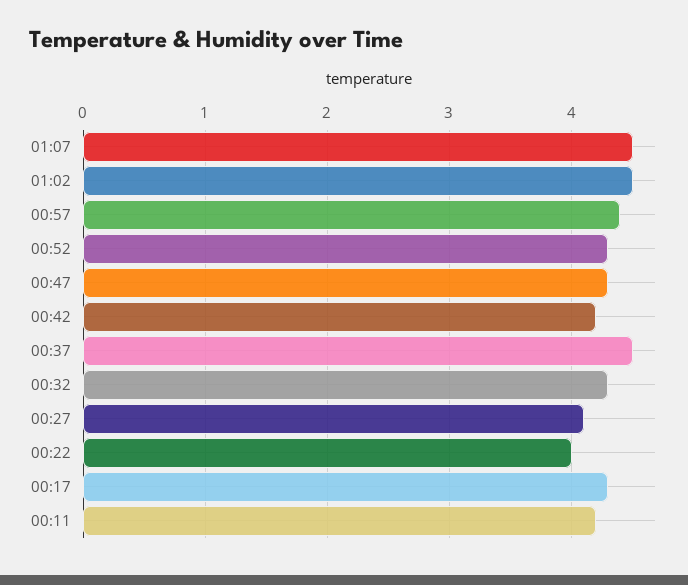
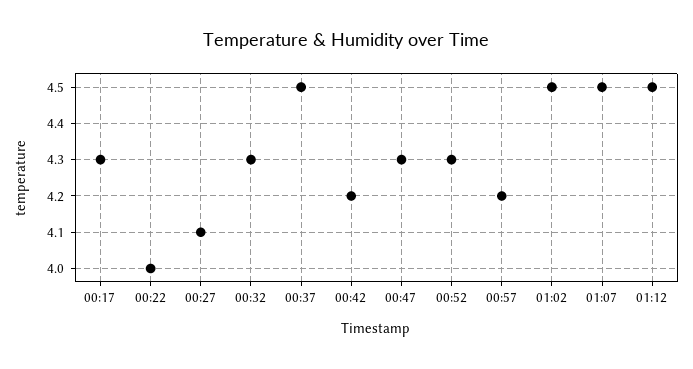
00:57: 4.4 -> 4.2
00:11: 4.2 -> none
01:12: none -> 4.5

